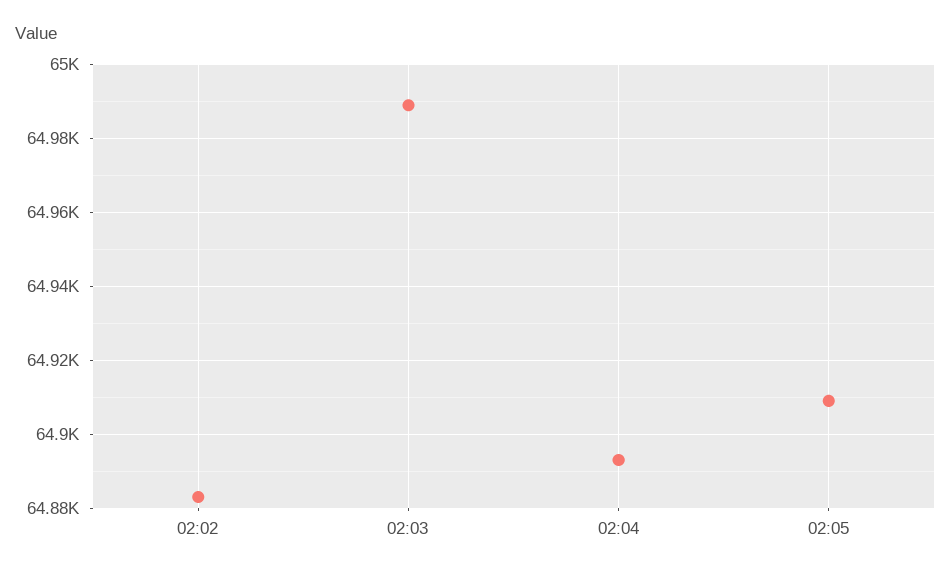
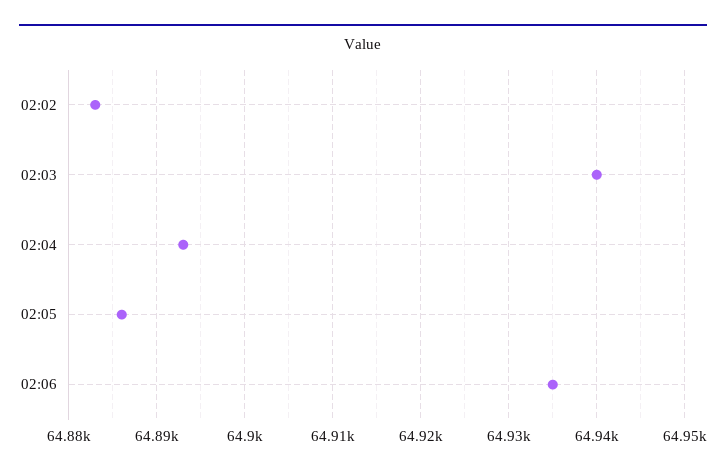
02:03: 64990 -> 64940
02:05: 64910 -> 64886
02:06: none -> 64935

